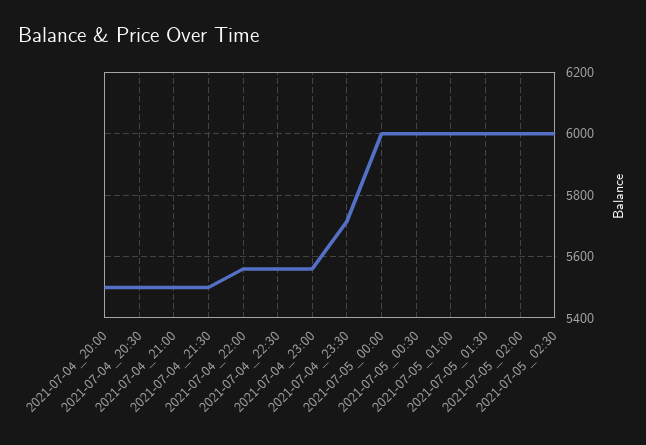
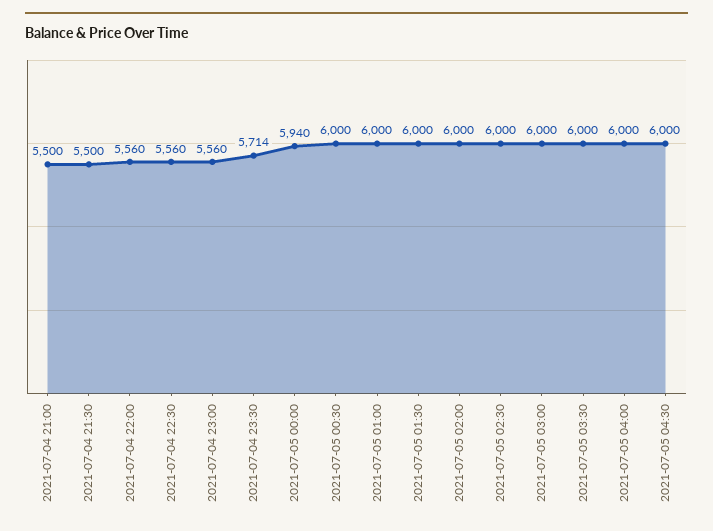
2021-07-04_20:00: 5500 -> none
2021-07-04_20:30: 5500 -> none
2021-07-05_00:00: 6000 -> 5940
2021-07-05 03:00: none -> 6000
2021-07-05 03:30: none -> 6000
2021-07-05 04:00: none -> 6000
2021-07-05 04:30: none -> 6000

